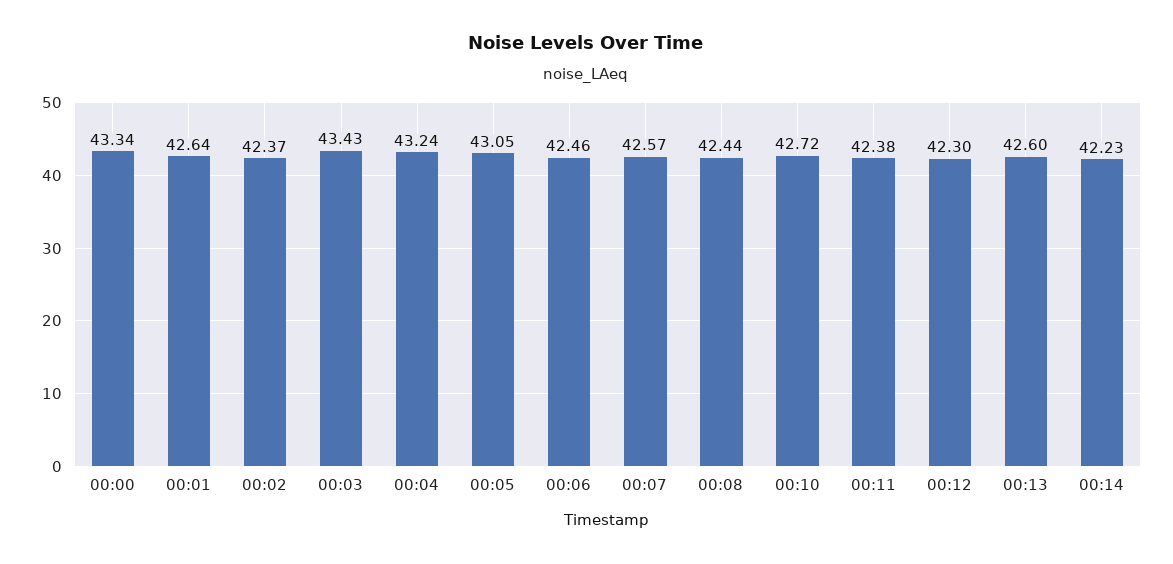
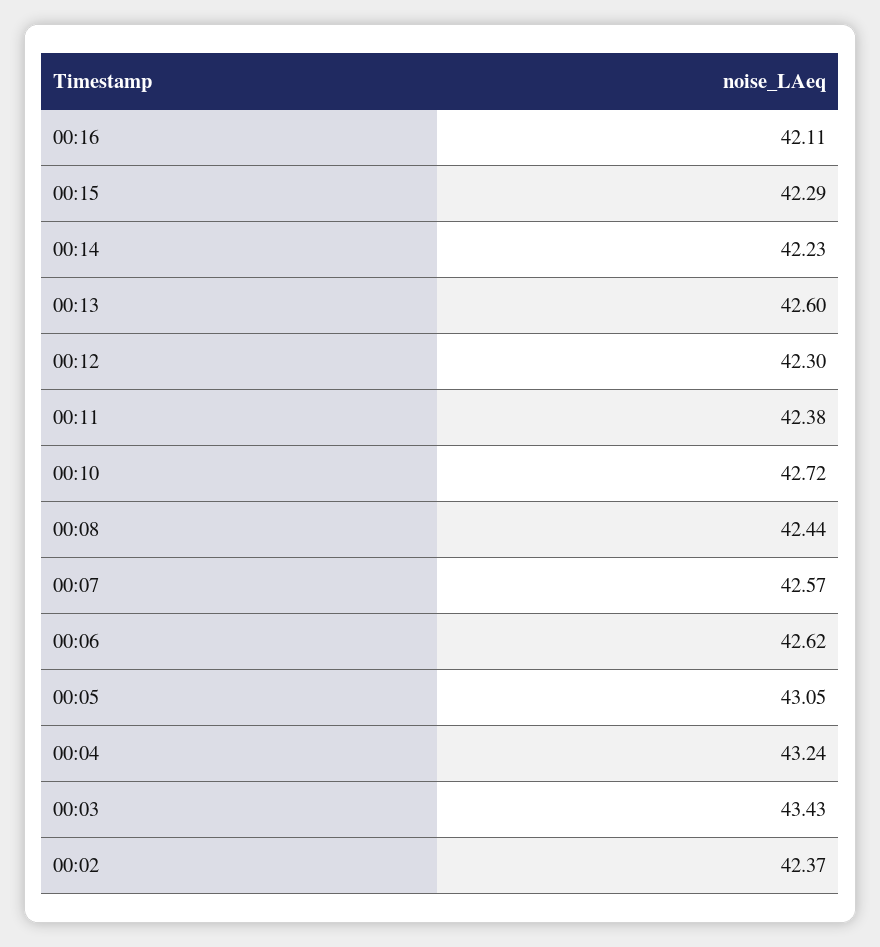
00:00: 43.34 -> none
00:01: 42.64 -> none
00:06: 42.46 -> 42.62
00:16: none -> 42.11
00:15: none -> 42.29

